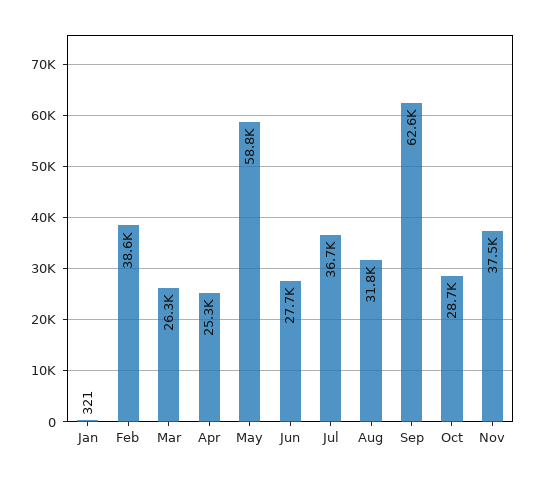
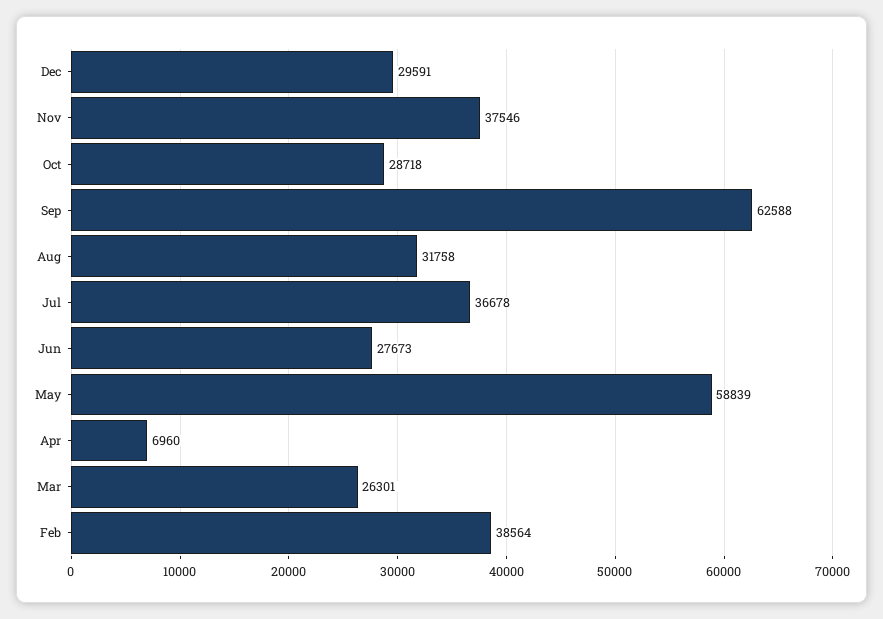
Jan: 321 -> none
Apr: 25300 -> 6960
Dec: none -> 29591

